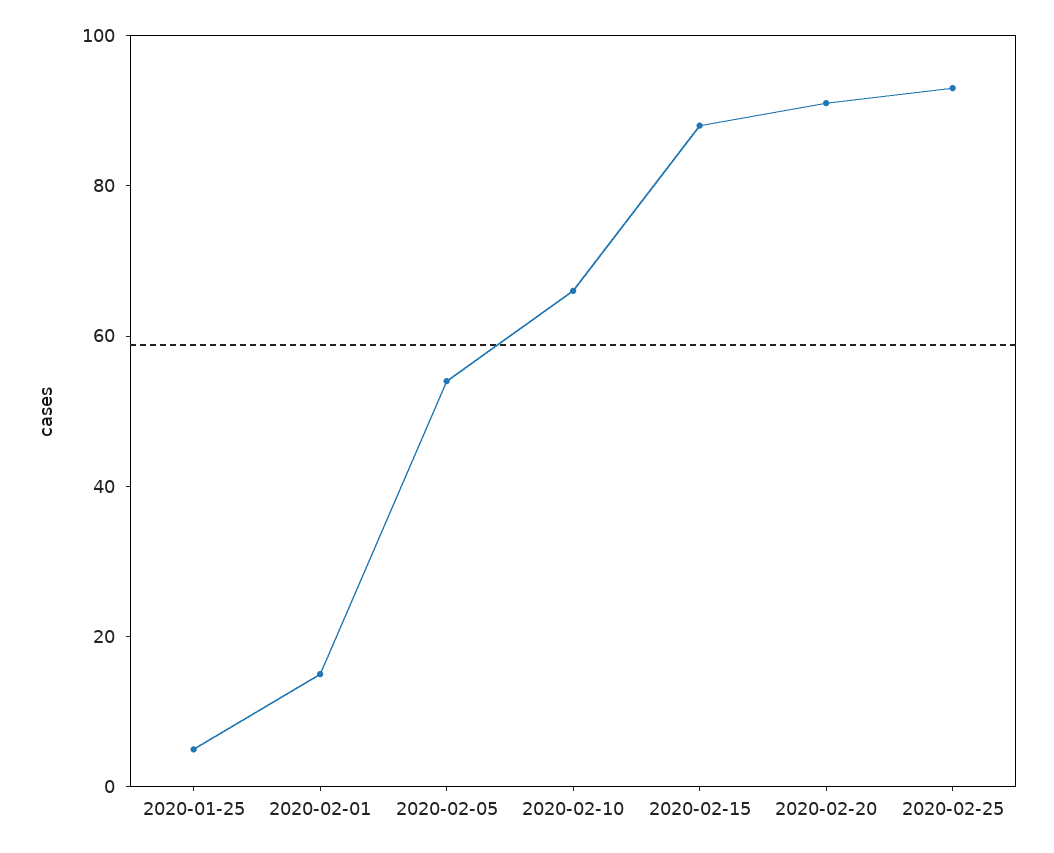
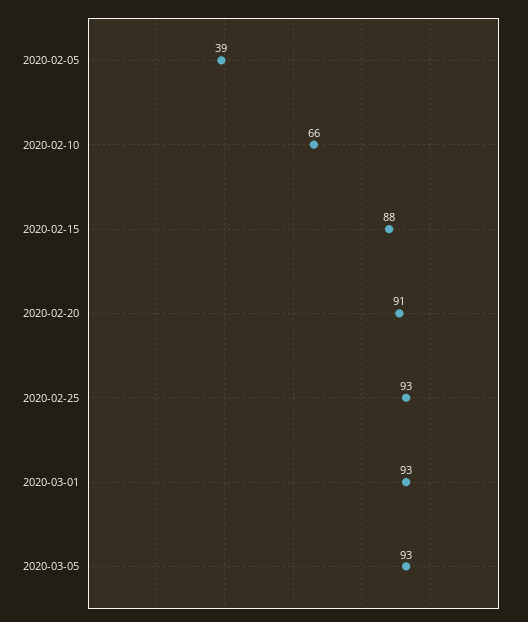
2020-01-25: 5 -> none
2020-02-01: 15 -> none
2020-02-05: 55 -> 39
2020-03-01: none -> 93
2020-03-05: none -> 93

